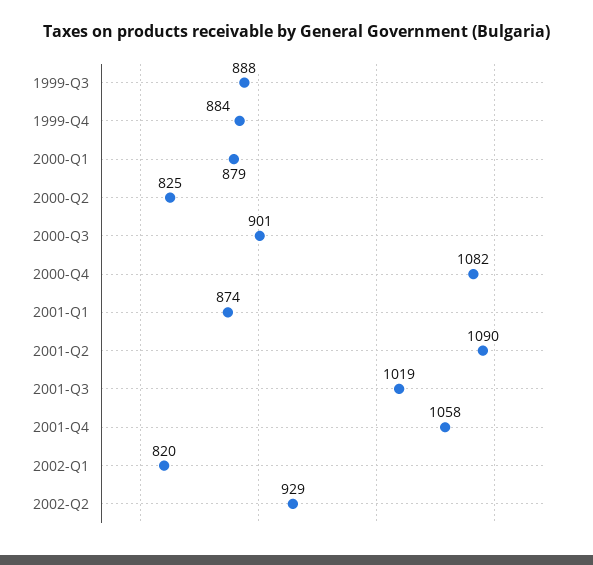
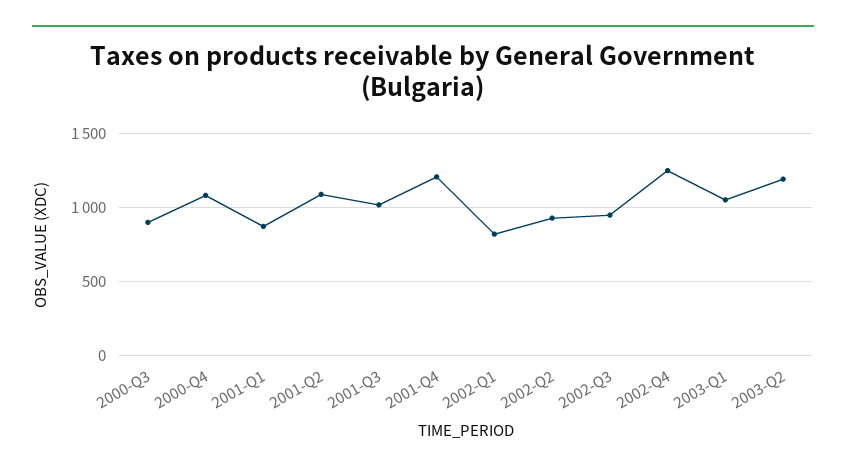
1999-Q3: 888 -> none
1999-Q4: 884 -> none
2000-Q1: 879 -> none
2000-Q2: 825 -> none
2001-Q4: 1058 -> 1200
2002-Q3: none -> 950
2002-Q4: none -> 1250
2003-Q1: none -> 1050
2003-Q2: none -> 1200

